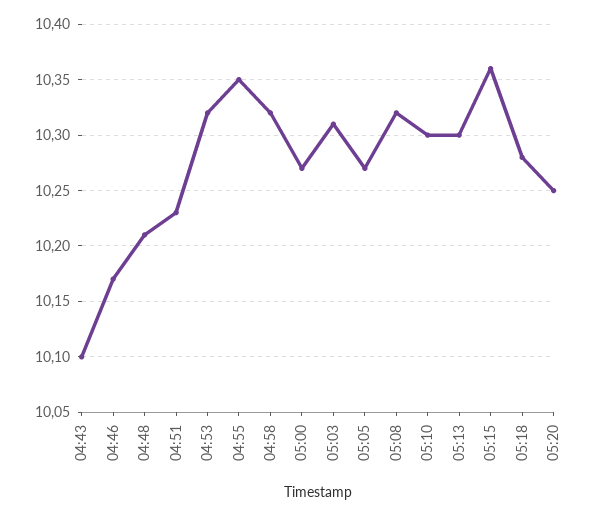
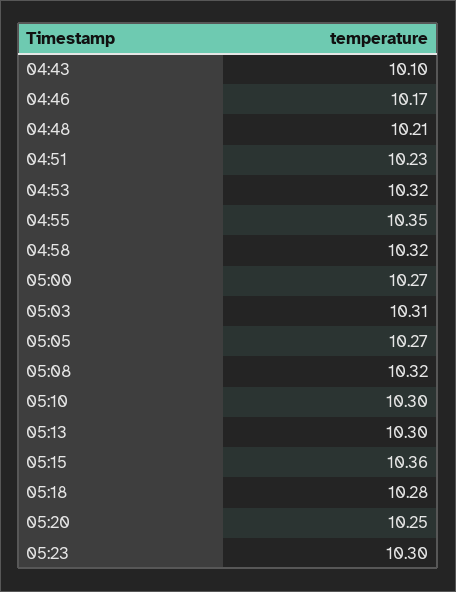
05:23: none -> 10.3

